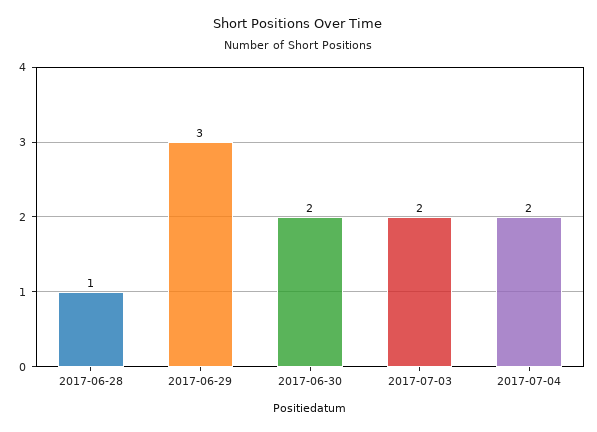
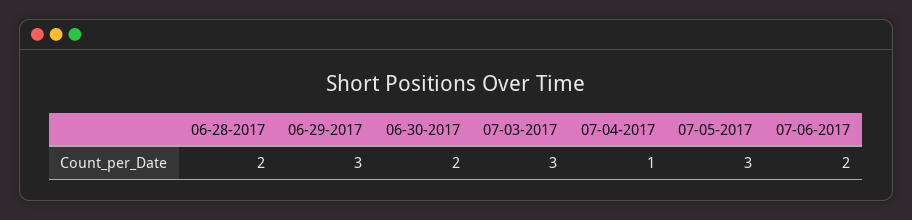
2017-06-28: 1 -> 2
2017-07-03: 2 -> 3
2017-07-04: 2 -> 1
07-05-2017: none -> 3
07-06-2017: none -> 2

